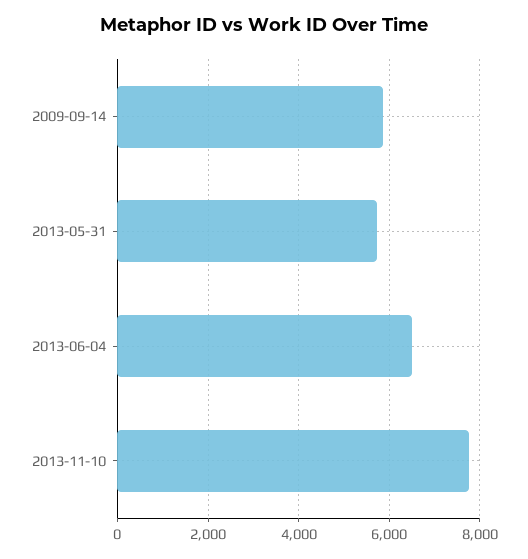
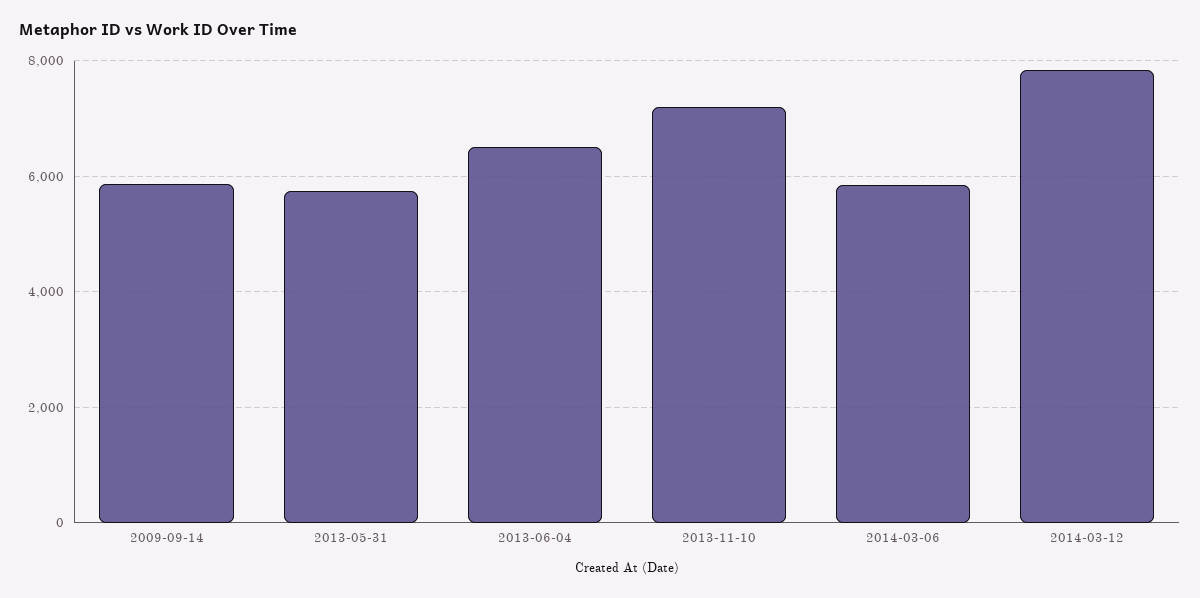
2013-11-10: 7800 -> 7200
2014-03-06: none -> 5800
2014-03-12: none -> 7800

